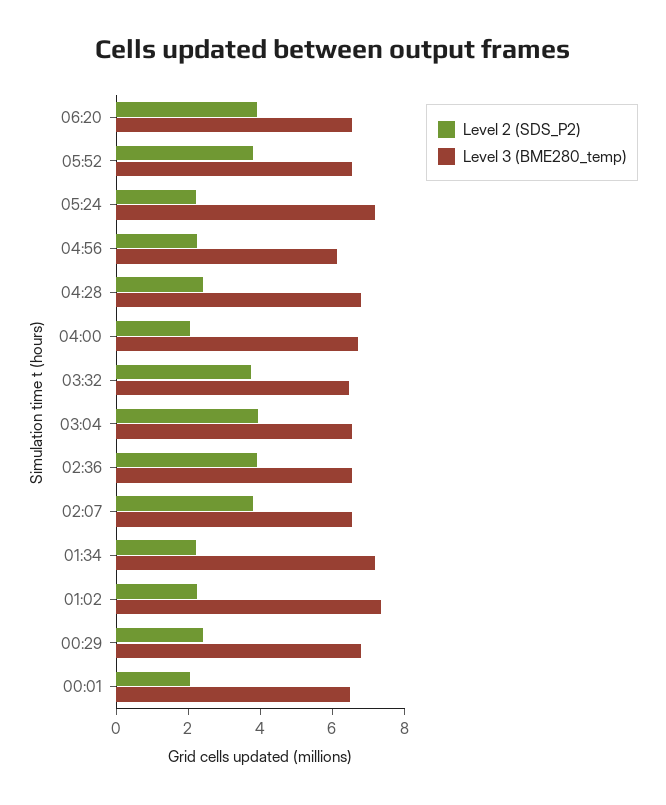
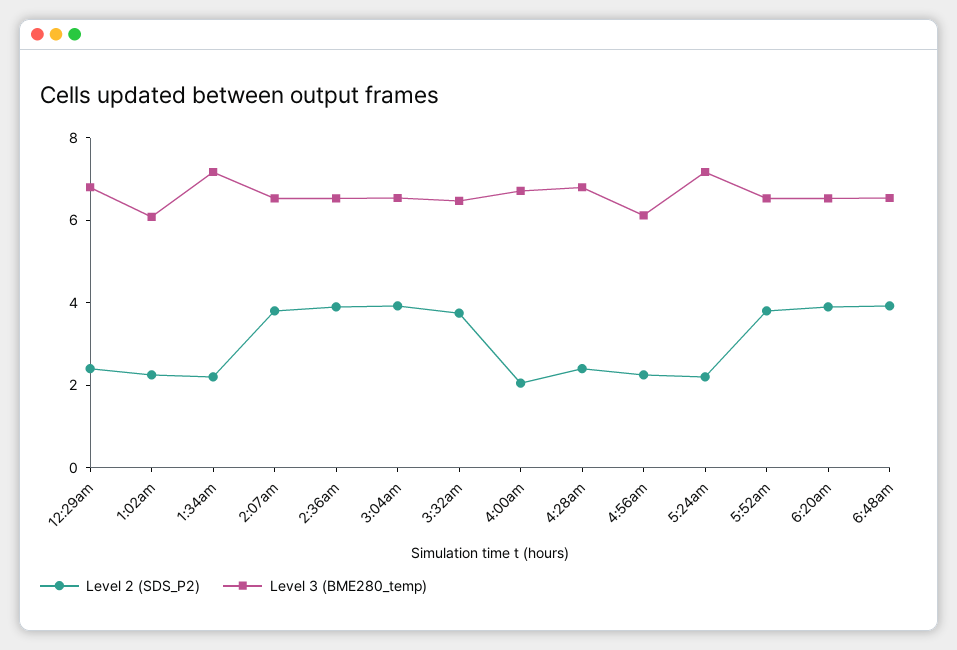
Level 3 (BME280_temp), 01:02: 7.5 -> 6
Level 2 (SDS_P2), 00:01: 2 -> none
Level 3 (BME280_temp), 00:01: 6.5 -> none
Level 2 (SDS_P2), 6:48am: none -> 4
Level 3 (BME280_temp), 6:48am: none -> 6.5

